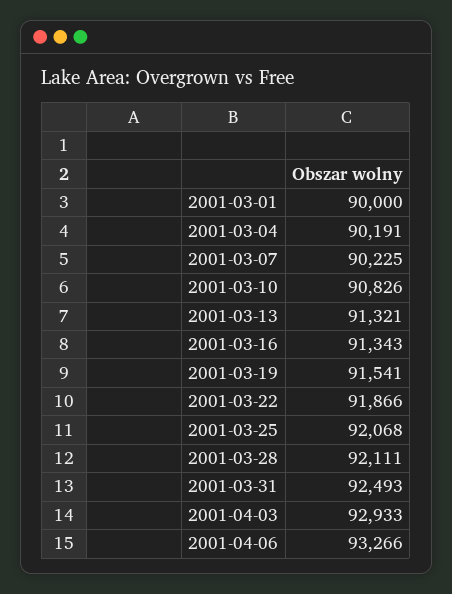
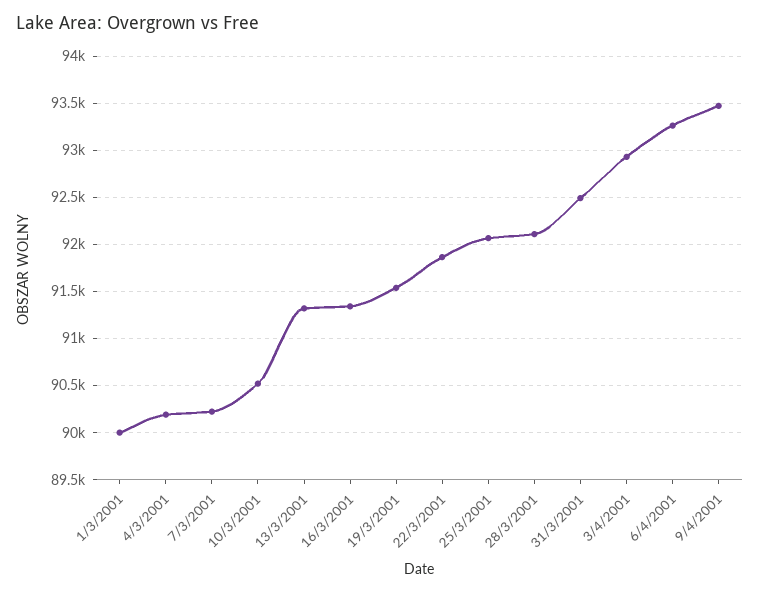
2001-03-10: 90826 -> 90500
9/4/2001: none -> 93500

